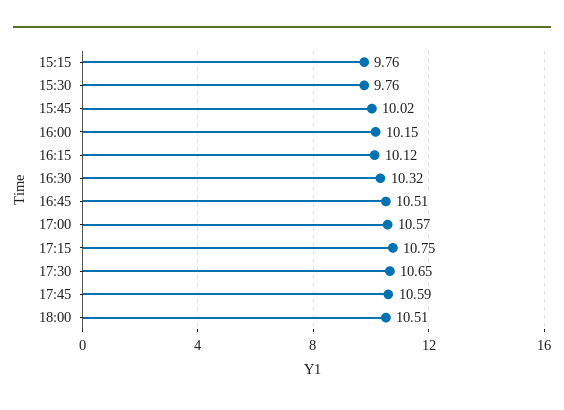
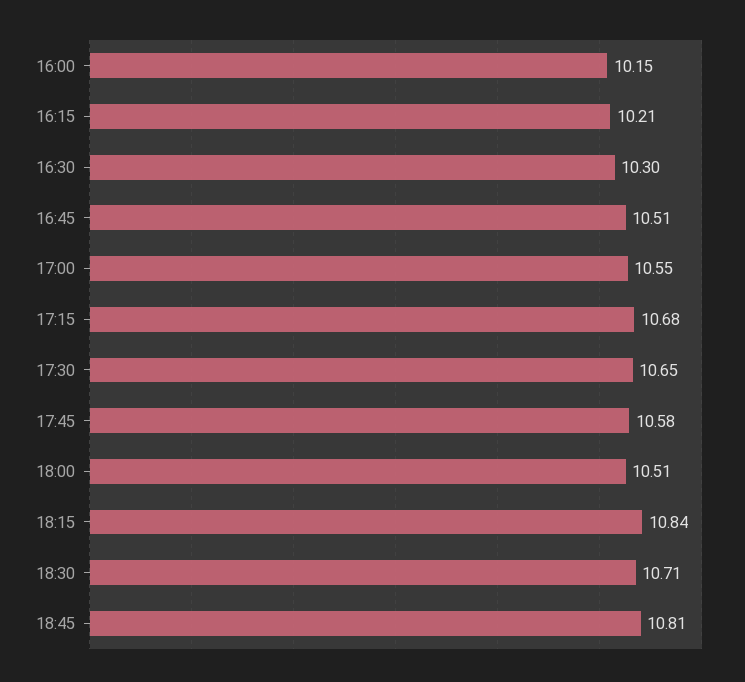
15:15: 9.76 -> none
15:30: 9.76 -> none
15:45: 10.02 -> none
16:15: 10.12 -> 10.21
16:30: 10.32 -> 10.3
17:00: 10.57 -> 10.55
17:15: 10.75 -> 10.68
17:45: 10.59 -> 10.58
18:15: none -> 10.84
18:30: none -> 10.71
18:45: none -> 10.81

